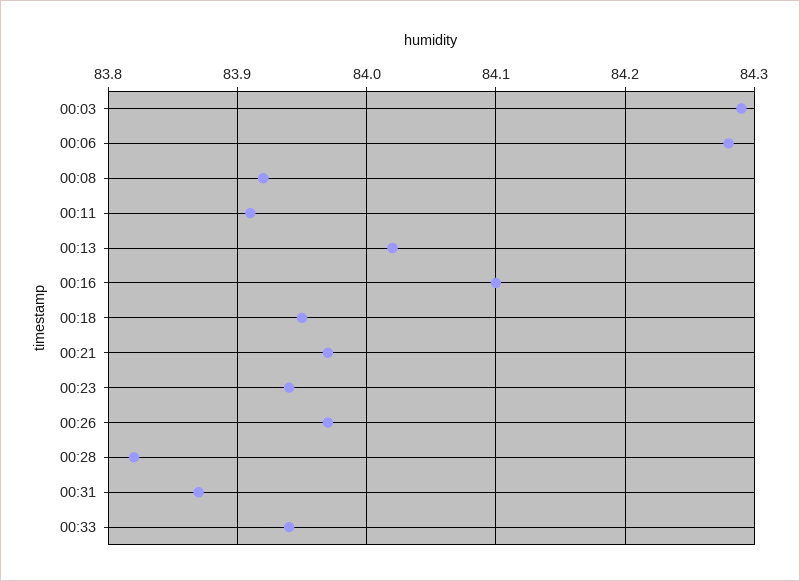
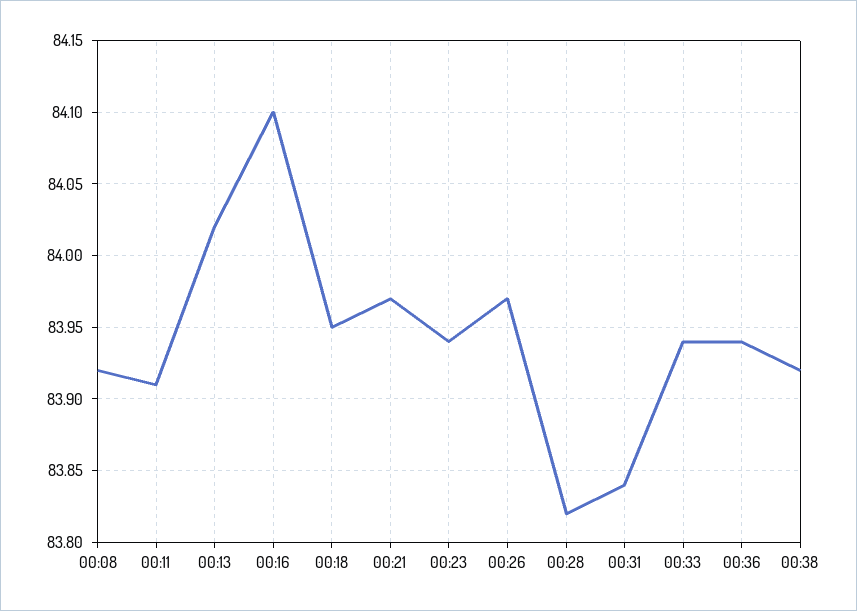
00:03: 84.29 -> none
00:06: 84.28 -> none
00:31: 83.87 -> 83.84
00:36: none -> 83.94
00:38: none -> 83.92

